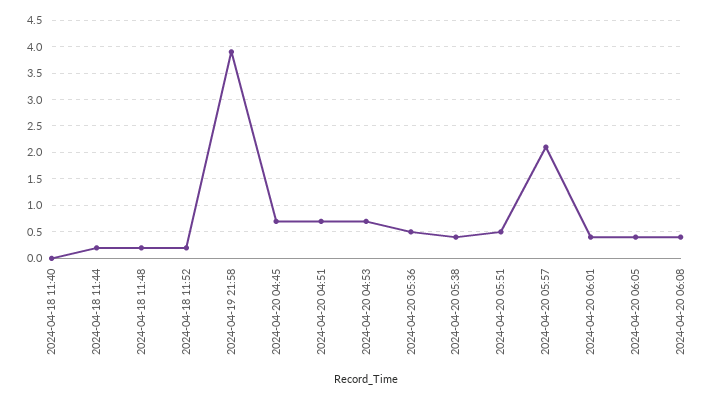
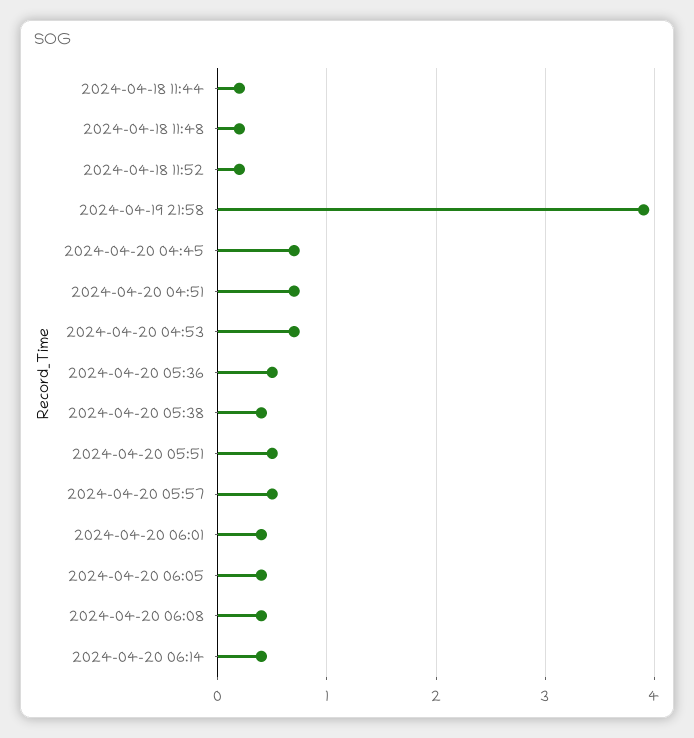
2024-04-18 11:40: 0 -> none
2024-04-20 05:57: 2 -> 0.5
2024-04-20 06:14: none -> 0.4

